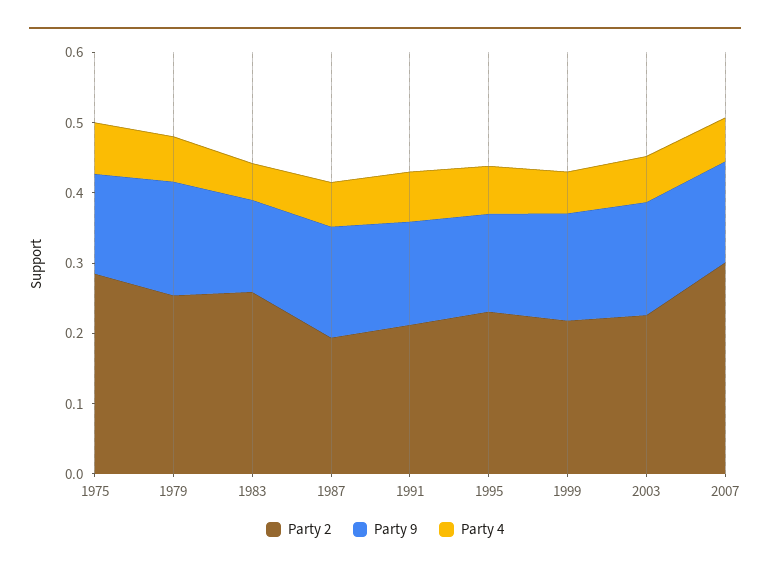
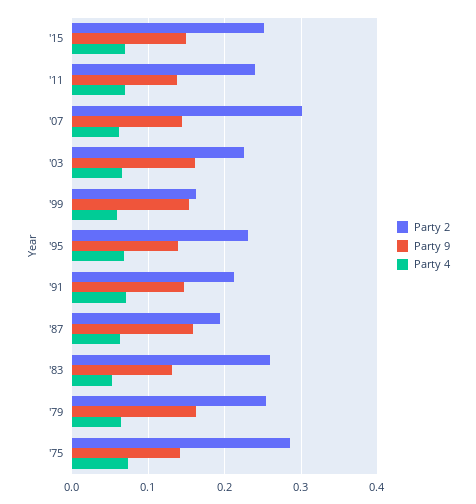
Party 2, 1999: 0.22 -> 0.16
Party 2, '15: none -> 0.25
Party 9, '15: none -> 0.15
Party 4, '15: none -> 0.07
Party 2, '11: none -> 0.24
Party 9, '11: none -> 0.14
Party 4, '11: none -> 0.07

